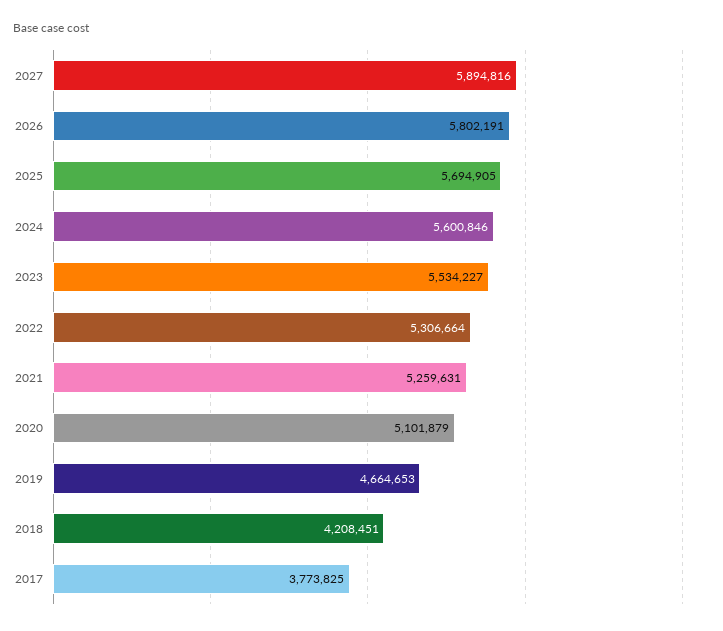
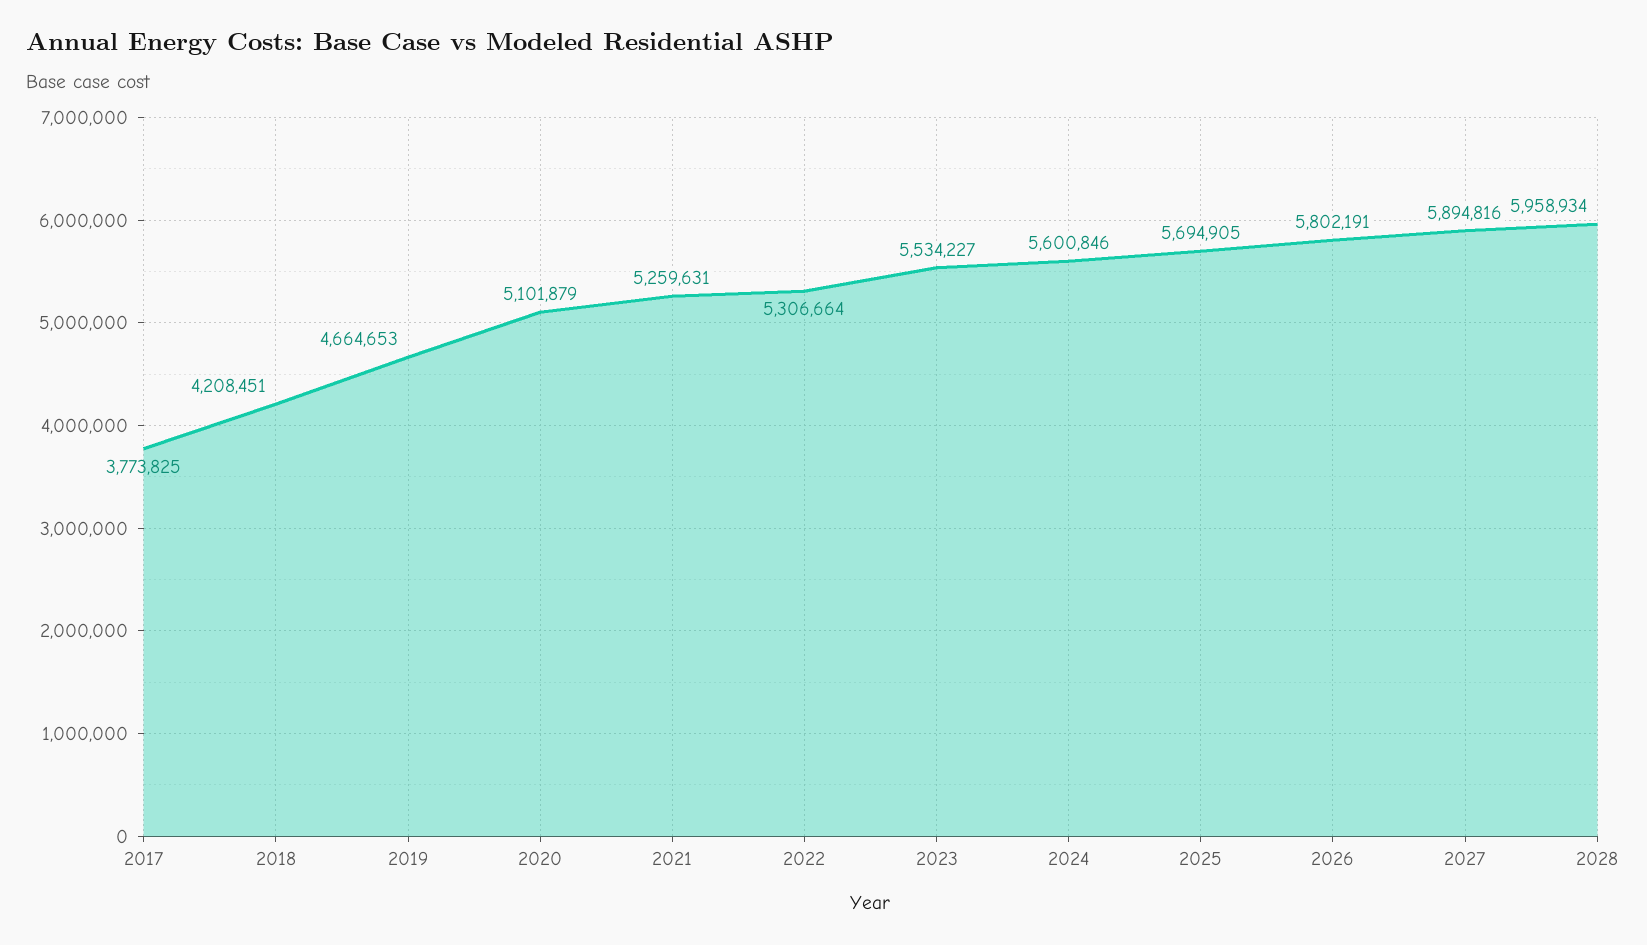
2028: none -> 5958934

